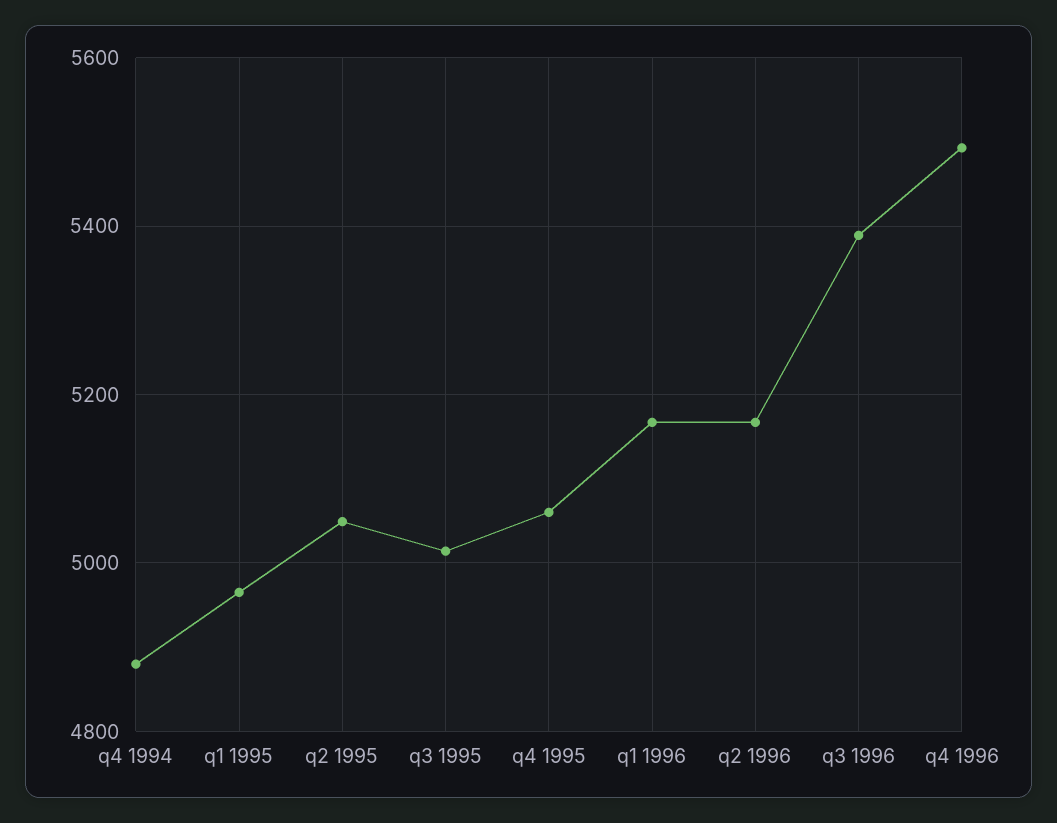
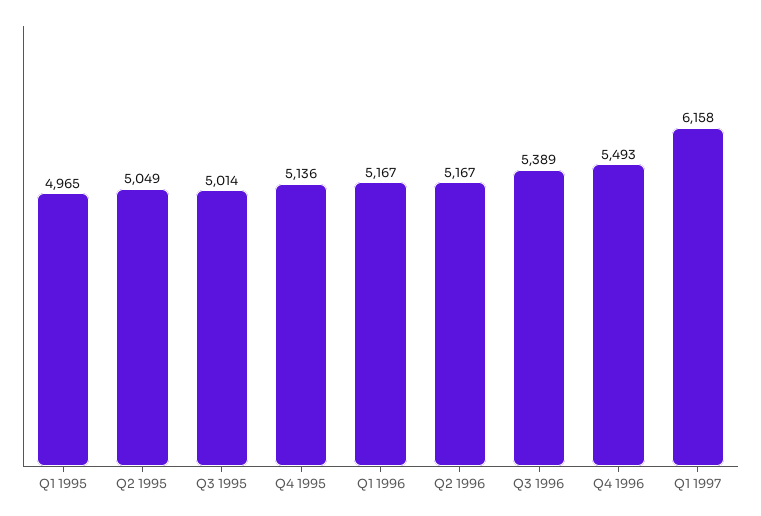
q4 1994: 4880 -> none
q4 1995: 5060 -> 5136
Q1 1997: none -> 6158

